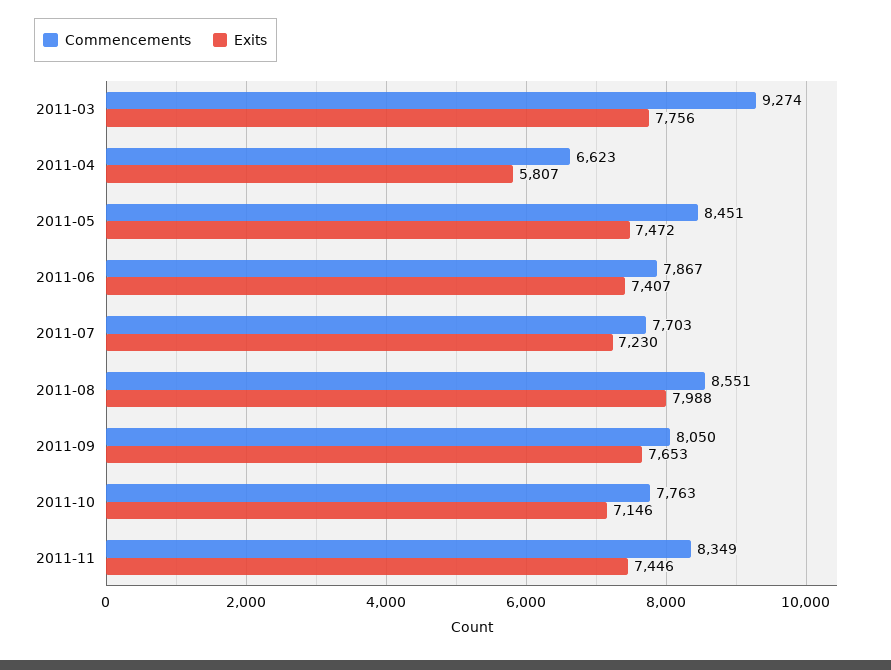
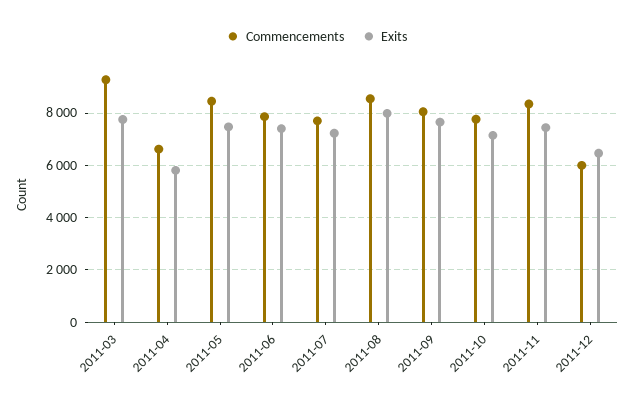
Commencements, 2011-12: none -> 6000
Exits, 2011-12: none -> 6500

